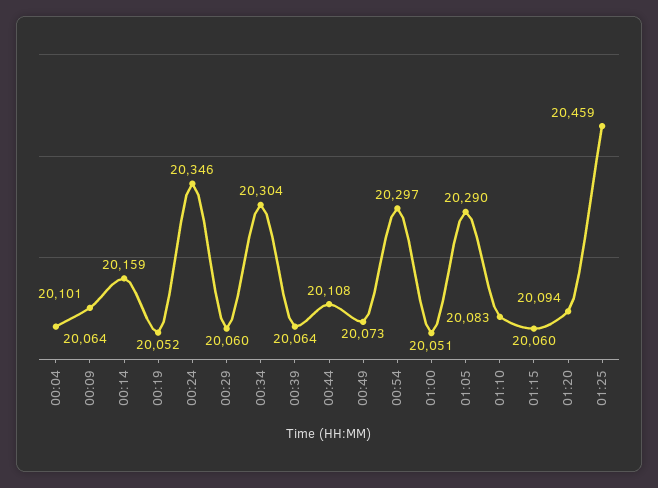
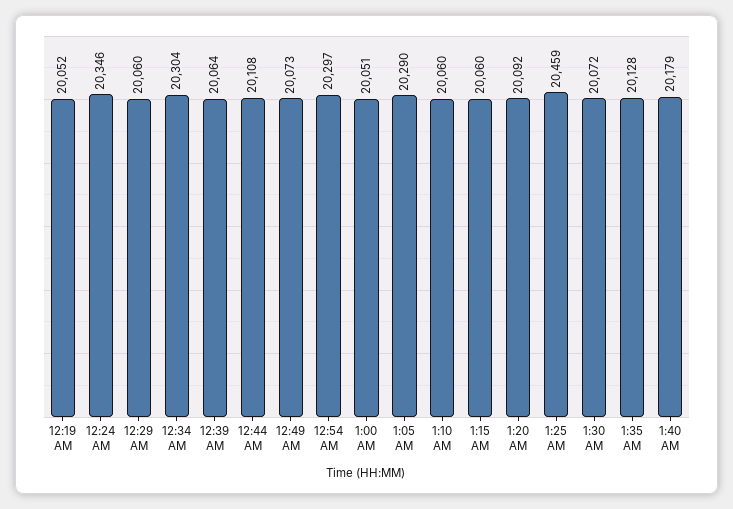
00:04: 20064 -> none
00:09: 20101 -> none
00:14: 20159 -> none
01:10: 20083 -> 20060
01:20: 20094 -> 20092
1:30 AM: none -> 20072
1:35 AM: none -> 20128
1:40 AM: none -> 20179

